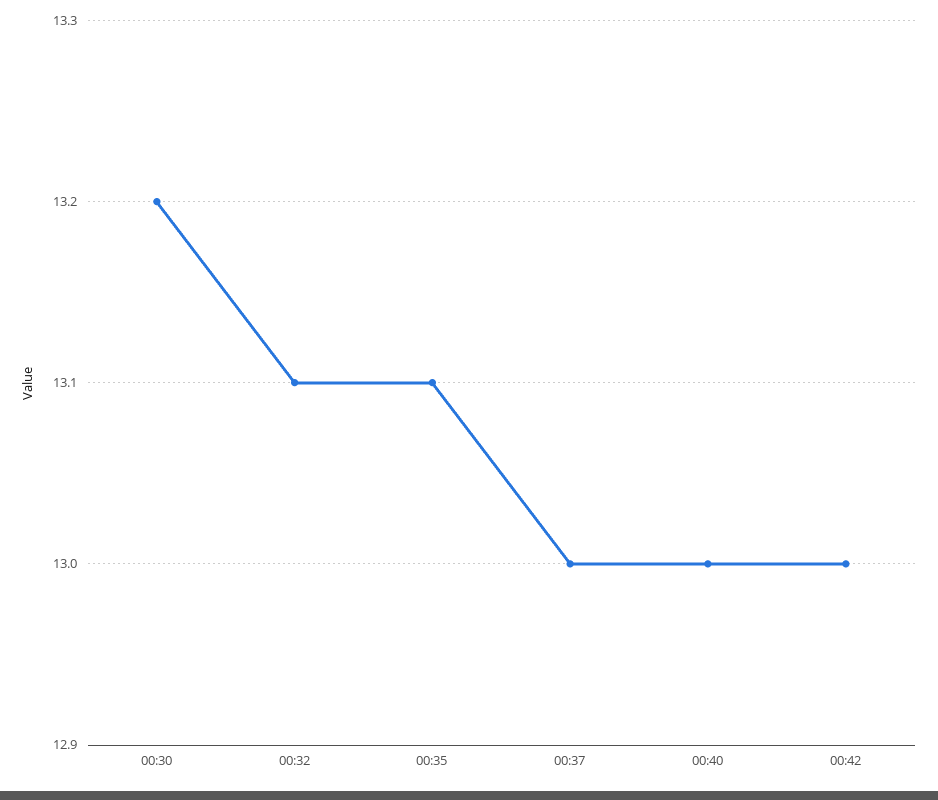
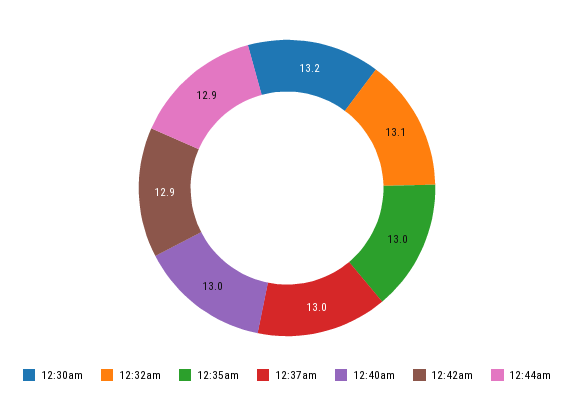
00:35: 13.1 -> 13
00:42: 13 -> 12.9
12:44am: none -> 12.9

